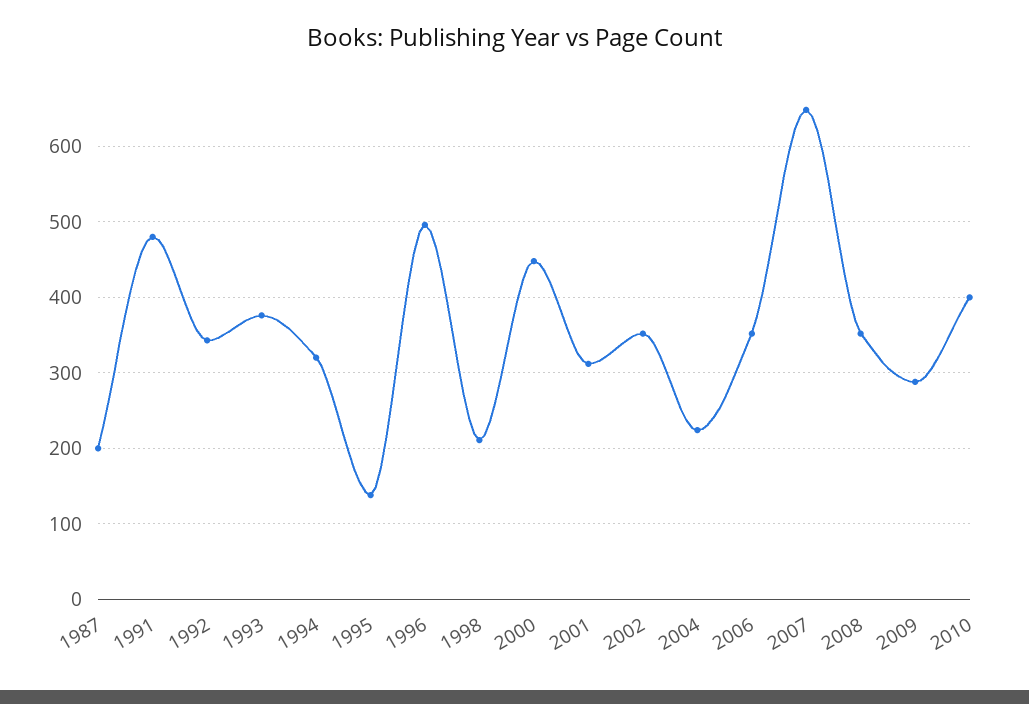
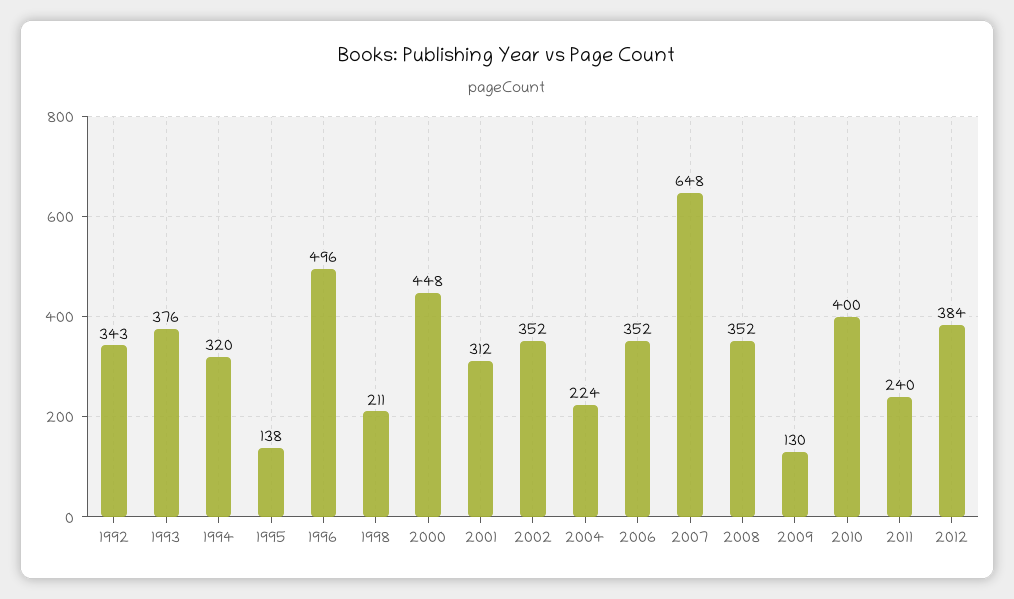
1987: 200 -> none
1991: 480 -> none
2009: 290 -> 130
2011: none -> 240
2012: none -> 384

